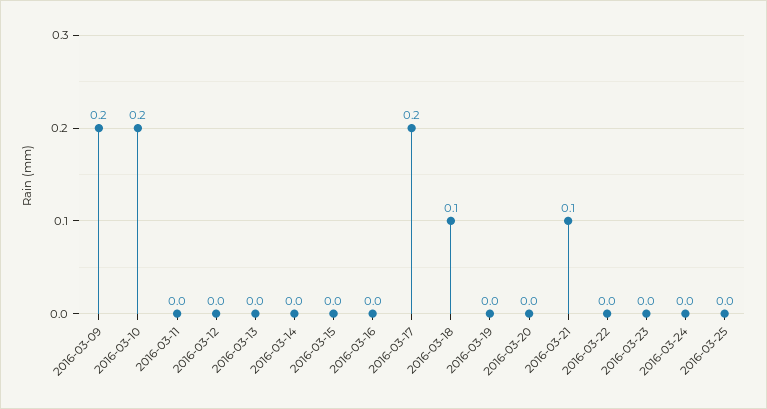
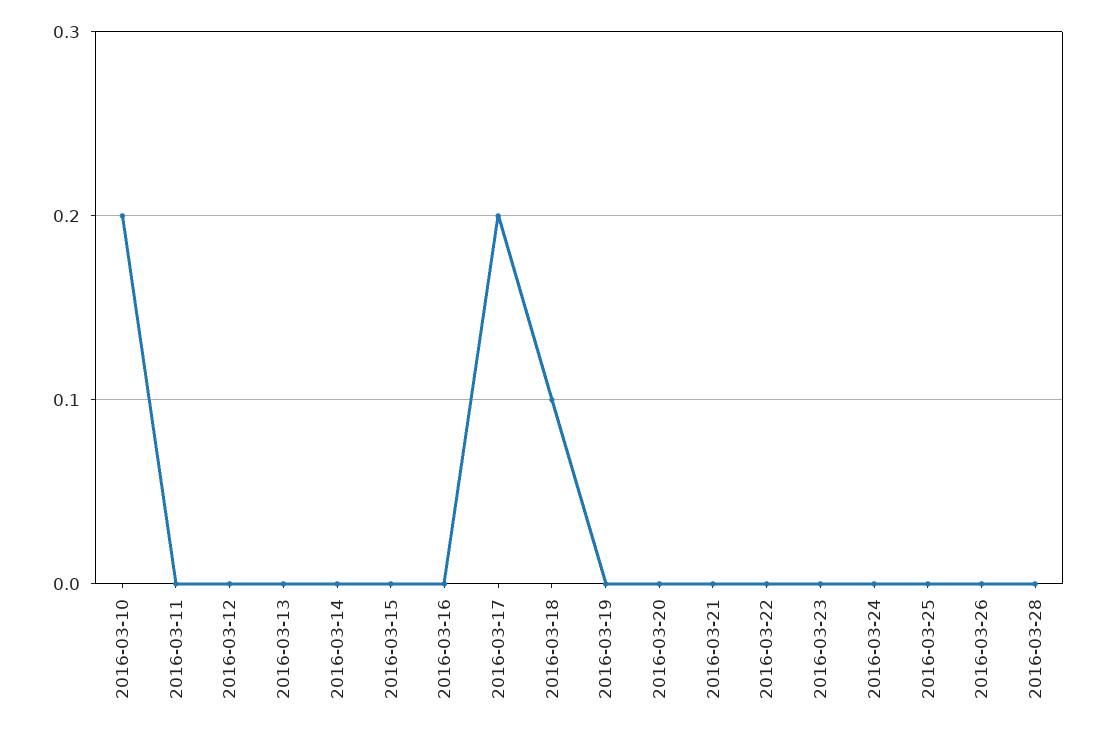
2016-03-09: 0.2 -> none
2016-03-21: 0.1 -> 0
2016-03-26: none -> 0
2016-03-28: none -> 0

